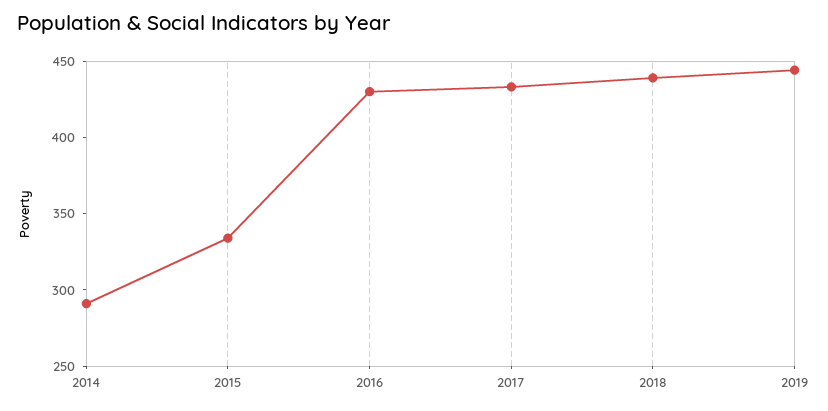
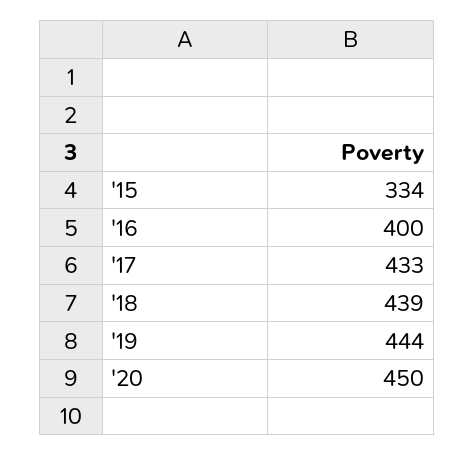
2014: 290 -> none
2016: 430 -> 400
'20: none -> 450

